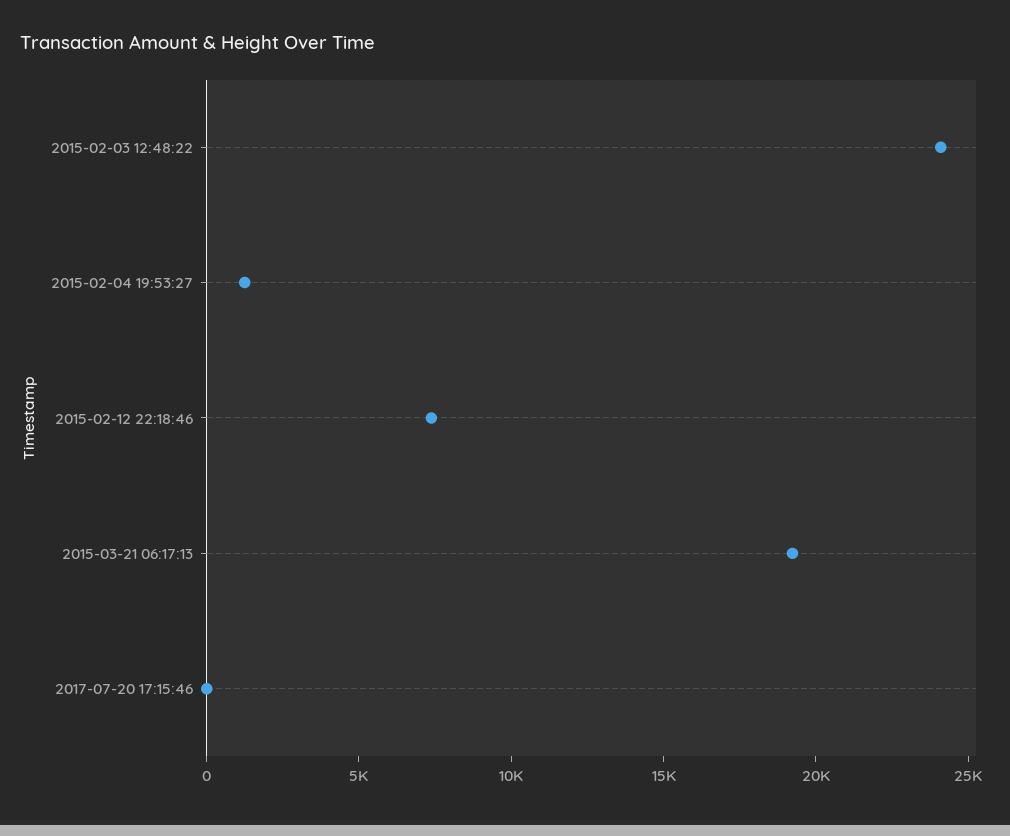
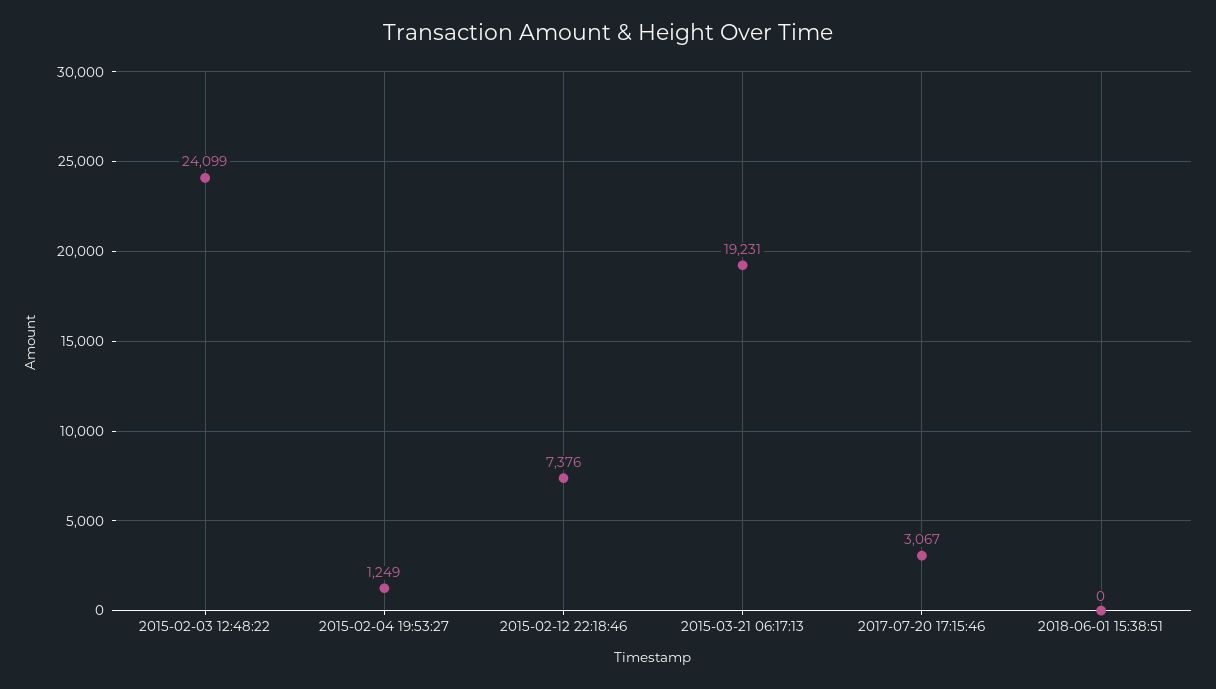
2017-07-20 17:15:46: 0 -> 3067
2018-06-01 15:38:51: none -> 0

